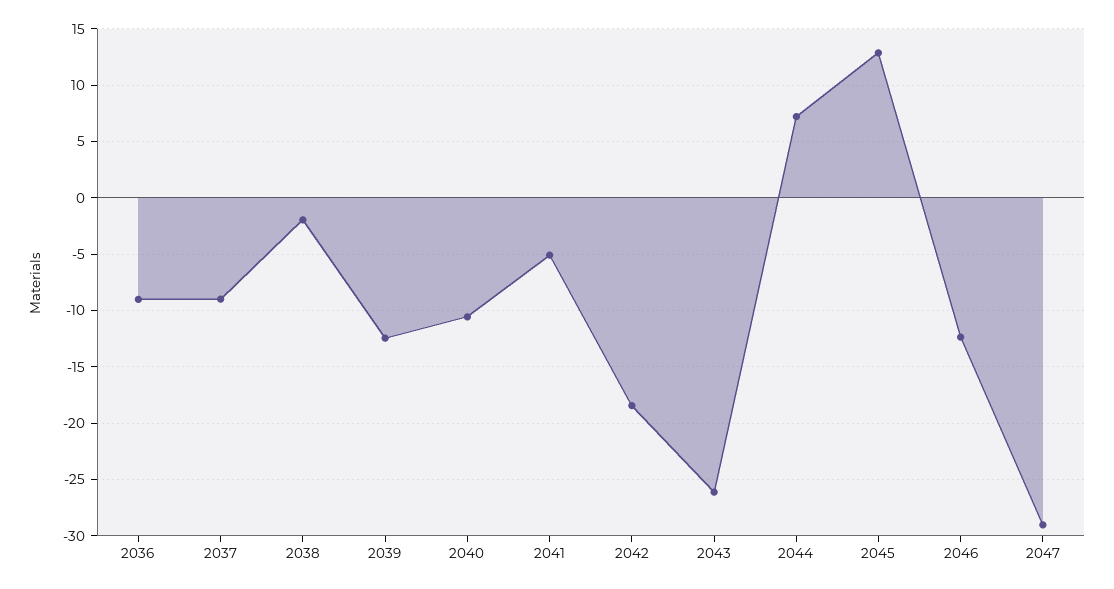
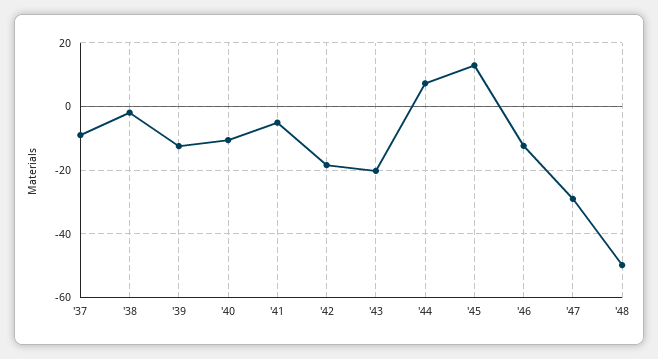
2036: -9 -> none
2043: -26 -> -20
'48: none -> -50

